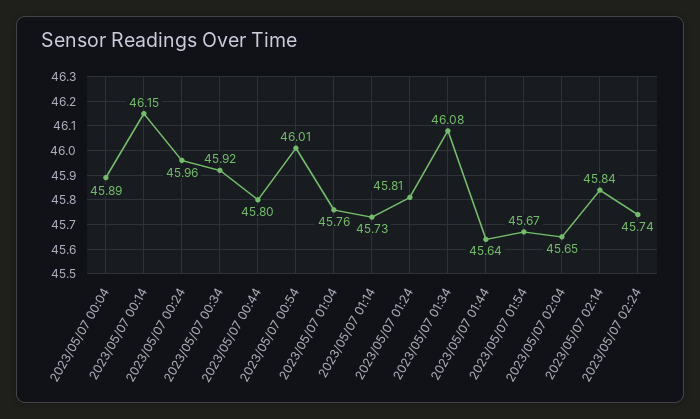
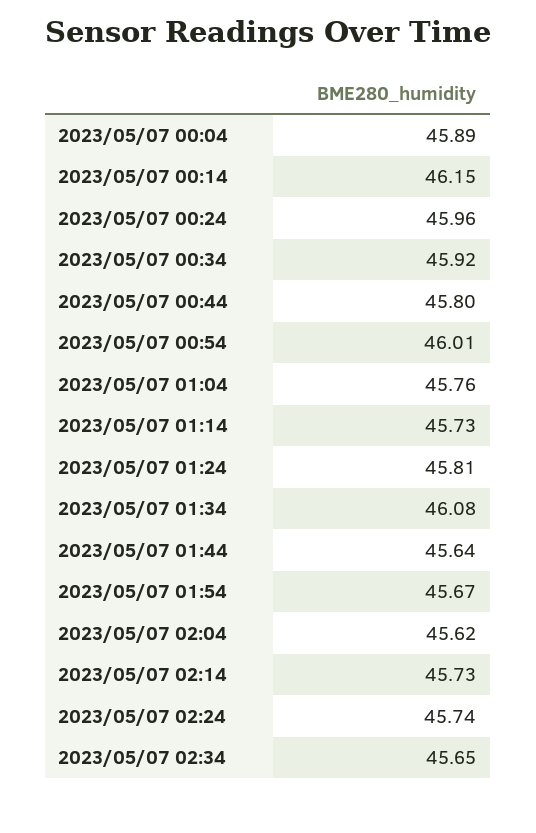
2023/05/07 02:04: 45.65 -> 45.62
2023/05/07 02:14: 45.84 -> 45.73
2023/05/07 02:34: none -> 45.65

